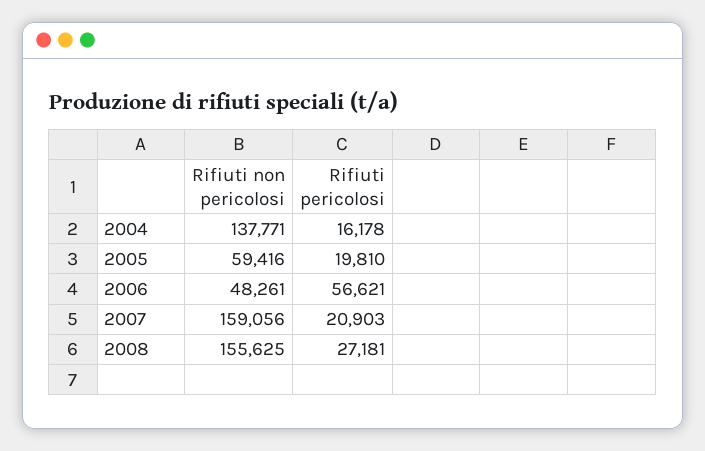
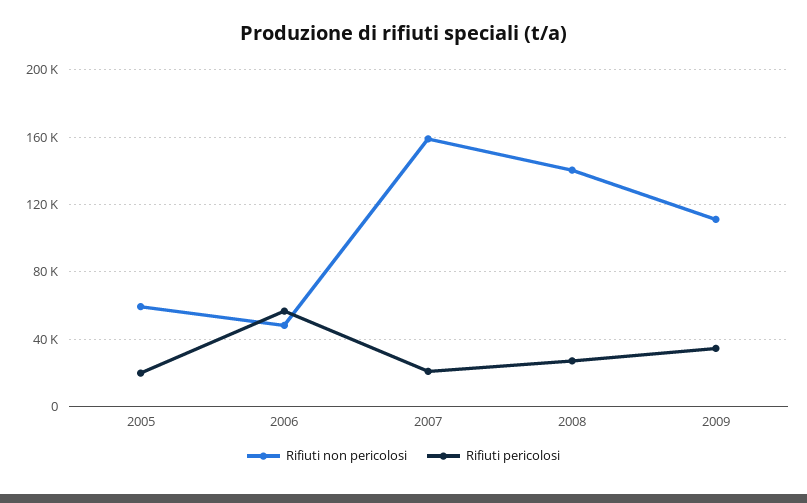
Rifiuti non pericolosi, 2004: 137771 -> none
Rifiuti pericolosi, 2004: 16178 -> none
Rifiuti non pericolosi, 2008: 155625 -> 140000
Rifiuti non pericolosi, 2009: none -> 110000
Rifiuti pericolosi, 2009: none -> 35000

